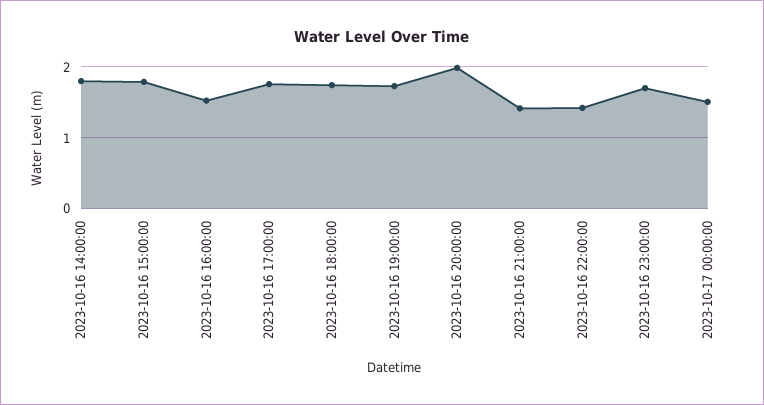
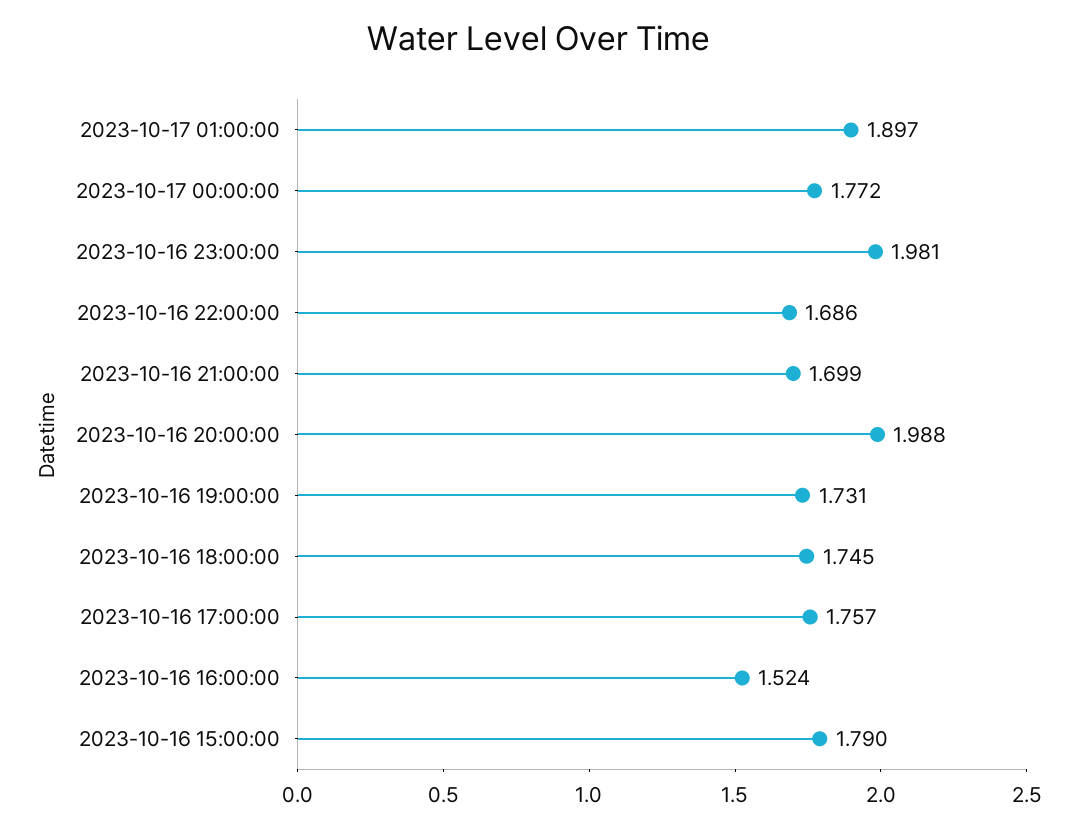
2023-10-16 14:00:00: 1.8 -> none
2023-10-16 21:00:00: 1.4 -> 1.699
2023-10-16 22:00:00: 1.4 -> 1.686
2023-10-16 23:00:00: 1.7 -> 1.981
2023-10-17 00:00:00: 1.5 -> 1.772
2023-10-17 01:00:00: none -> 1.897

